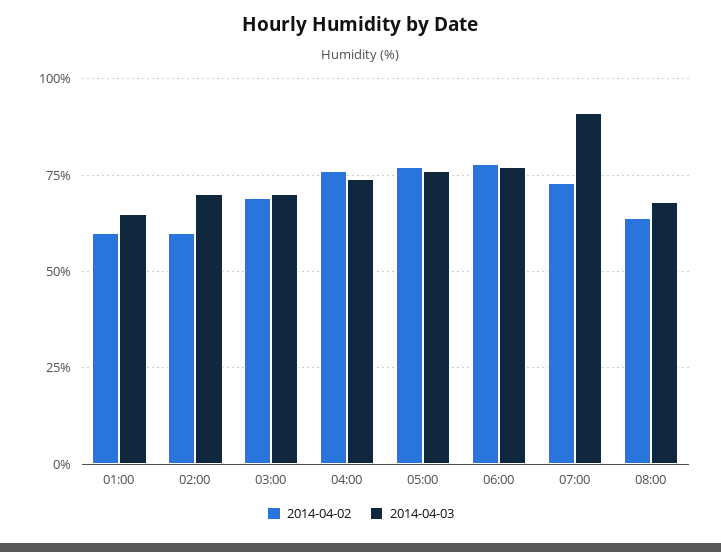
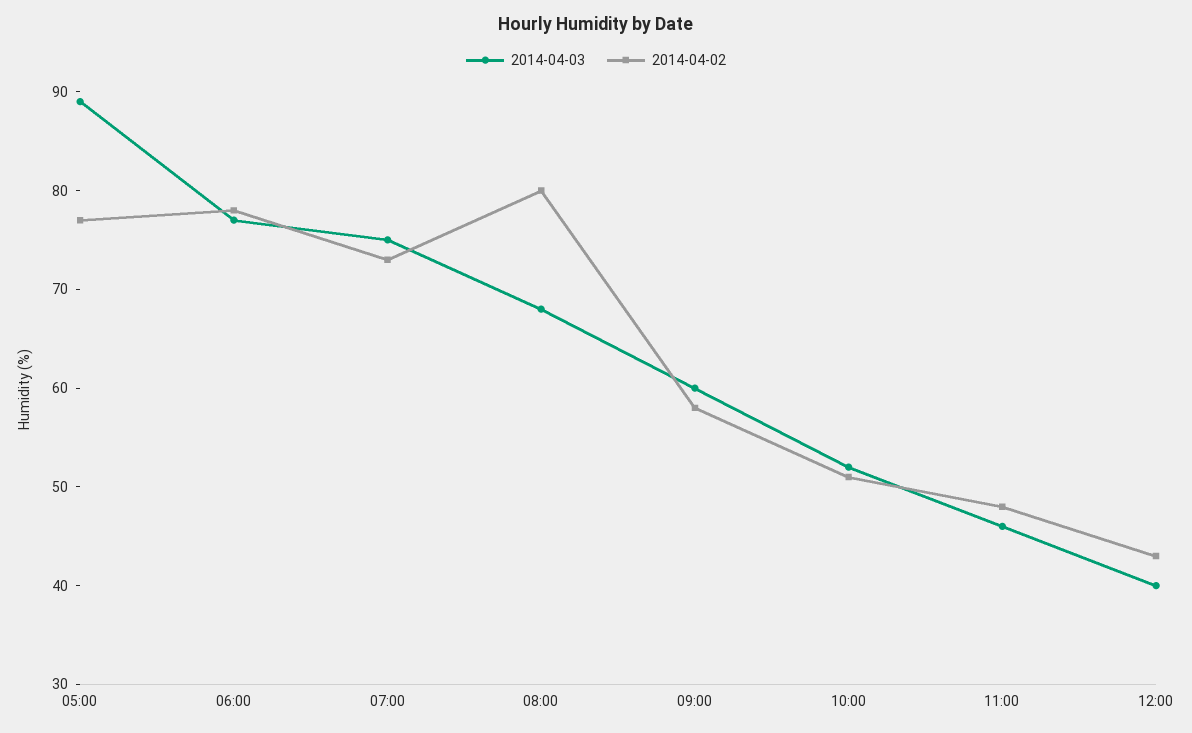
2014-04-02, 01:00: 60 -> none
2014-04-03, 01:00: 65 -> none
2014-04-02, 02:00: 60 -> none
2014-04-03, 02:00: 70 -> none
2014-04-02, 03:00: 70 -> none
2014-04-03, 03:00: 70 -> none
2014-04-02, 04:00: 75 -> none
2014-04-03, 04:00: 75 -> none
2014-04-03, 05:00: 75 -> 89
2014-04-03, 07:00: 90 -> 75
2014-04-02, 08:00: 65 -> 80
2014-04-03, 09:00: none -> 60
2014-04-02, 09:00: none -> 58
2014-04-03, 10:00: none -> 52
2014-04-02, 10:00: none -> 51
2014-04-03, 11:00: none -> 46
2014-04-02, 11:00: none -> 48
2014-04-03, 12:00: none -> 40
2014-04-02, 12:00: none -> 43

